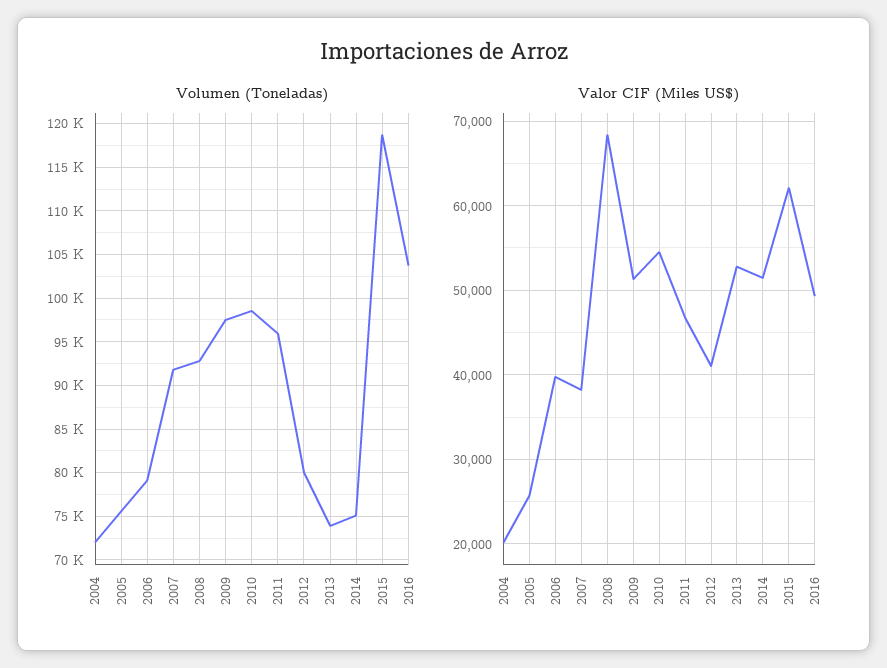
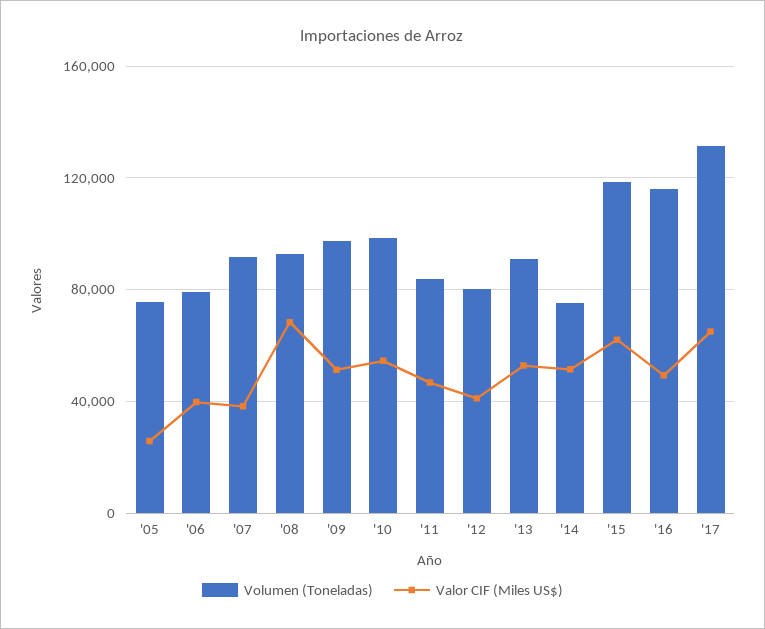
Volumen (Toneladas), 2004: 72000 -> none
Volumen (Toneladas), 2011: 96000 -> 85000
Volumen (Toneladas), 2013: 74000 -> 90000
Volumen (Toneladas), 2016: 104000 -> 115000
Valor CIF (Miles US$), 2004: 20000 -> none
Volumen (Toneladas), '17: none -> 130000
Valor CIF (Miles US$), '17: none -> 65000

